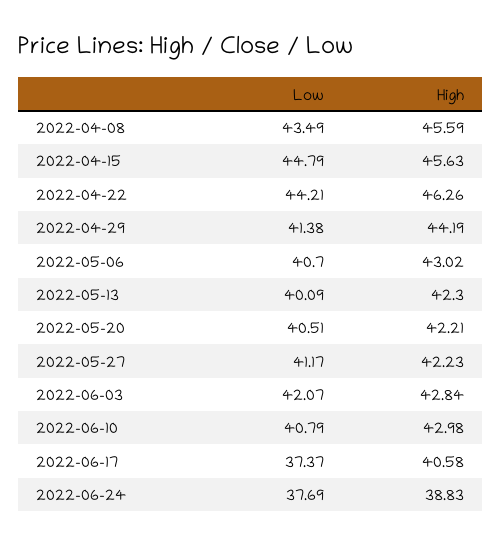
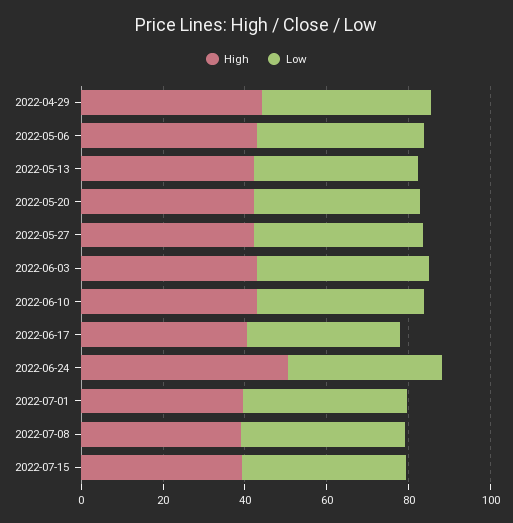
Low, 2022-04-08: 43.49 -> none
High, 2022-04-08: 45.59 -> none
Low, 2022-04-15: 44.79 -> none
High, 2022-04-15: 45.63 -> none
Low, 2022-04-22: 44.21 -> none
High, 2022-04-22: 46.26 -> none
High, 2022-06-24: 38.83 -> 50
High, 2022-07-01: none -> 40
Low, 2022-07-01: none -> 40
High, 2022-07-08: none -> 40
Low, 2022-07-08: none -> 40
High, 2022-07-15: none -> 40
Low, 2022-07-15: none -> 40

